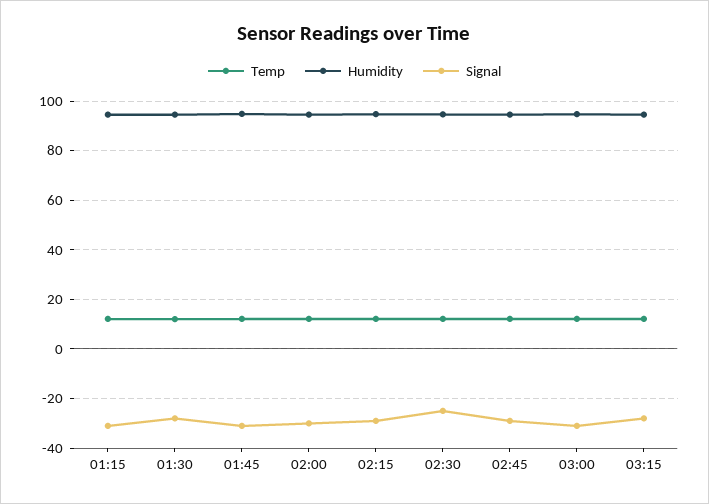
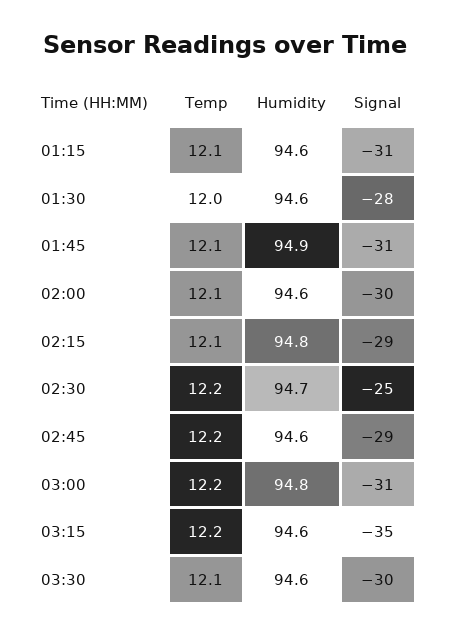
Signal, 03:15: -27.5 -> -35
Temp, 03:30: none -> 12.1
Humidity, 03:30: none -> 94.6
Signal, 03:30: none -> -30

